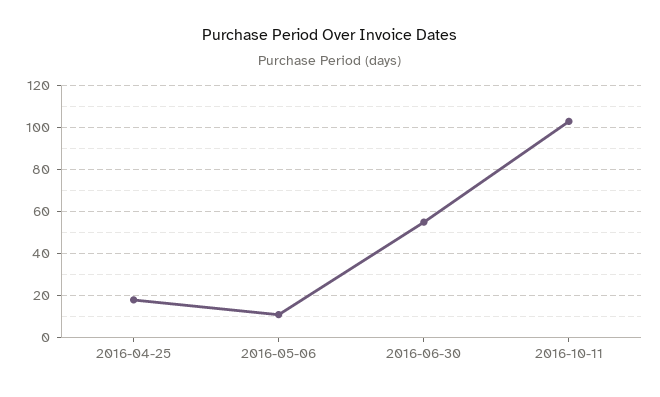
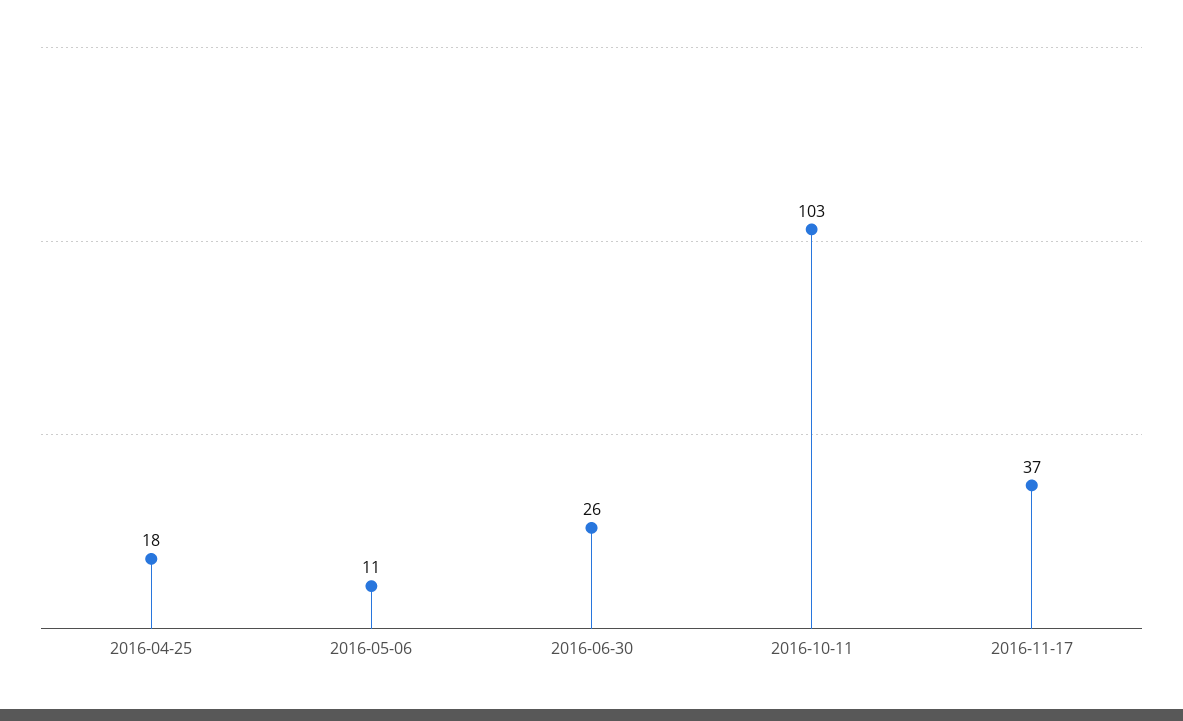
2016-06-30: 55 -> 26
2016-11-17: none -> 37

